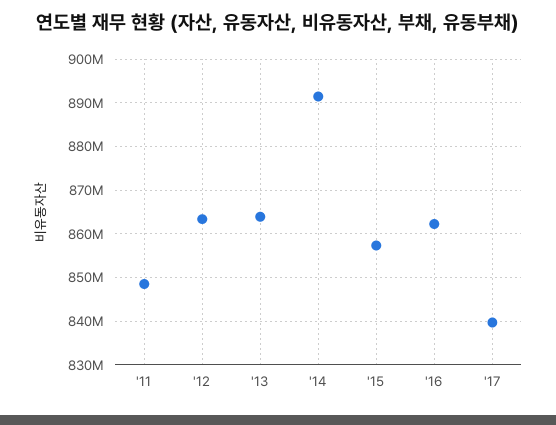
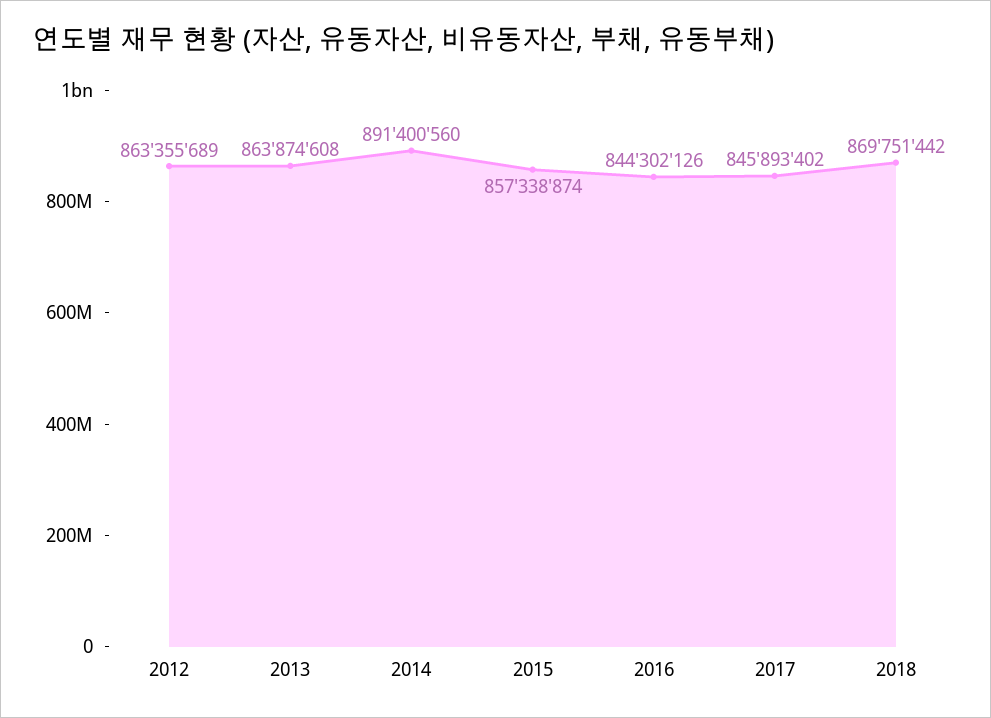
'11: 848000000 -> none
'16: 862000000 -> 844302126
'17: 840000000 -> 845893402
2018: none -> 869751442

